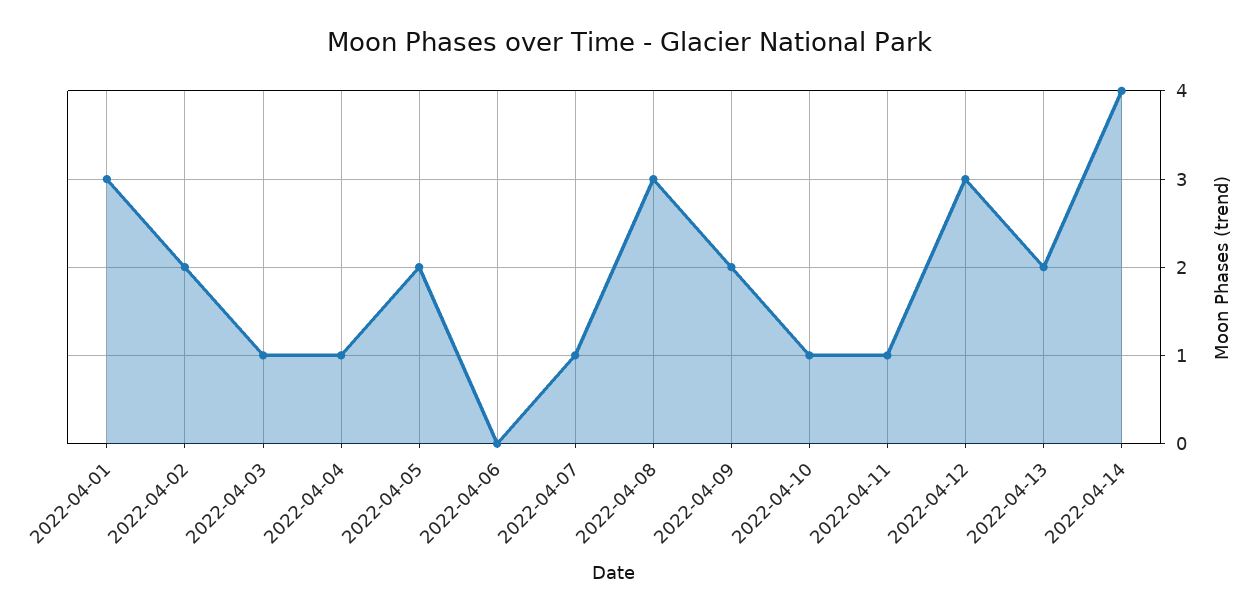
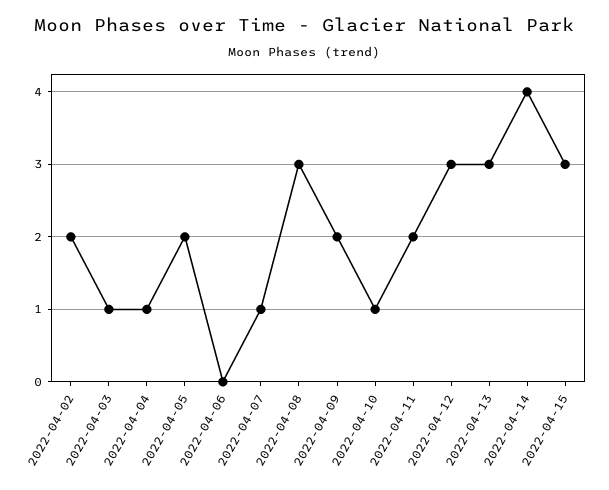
2022-04-01: 3 -> none
2022-04-11: 1 -> 2
2022-04-13: 2 -> 3
2022-04-15: none -> 3

